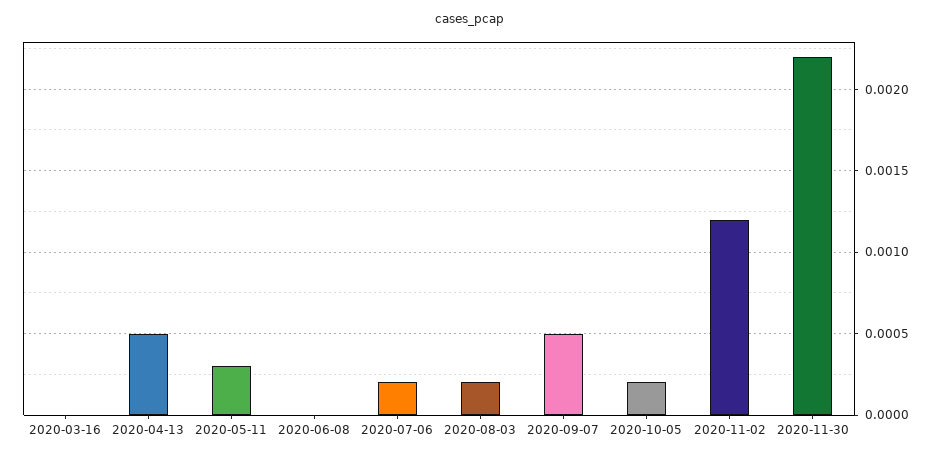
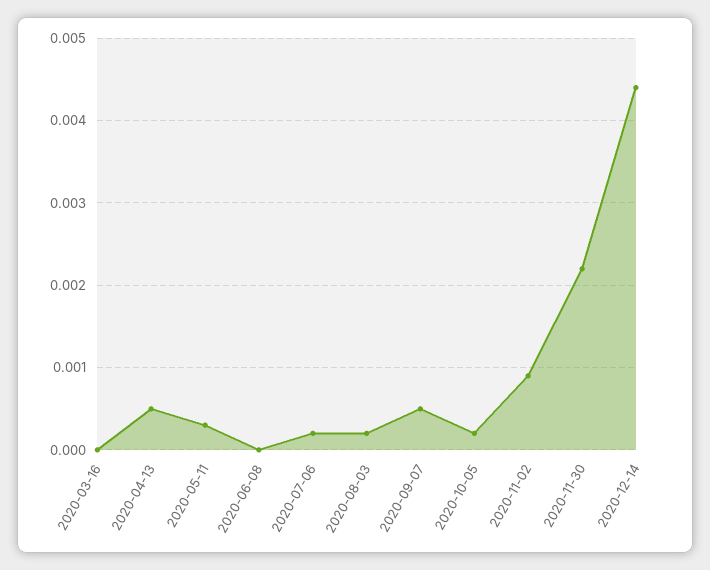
2020-11-02: 0.0012 -> 0.0009
2020-12-14: none -> 0.0044

